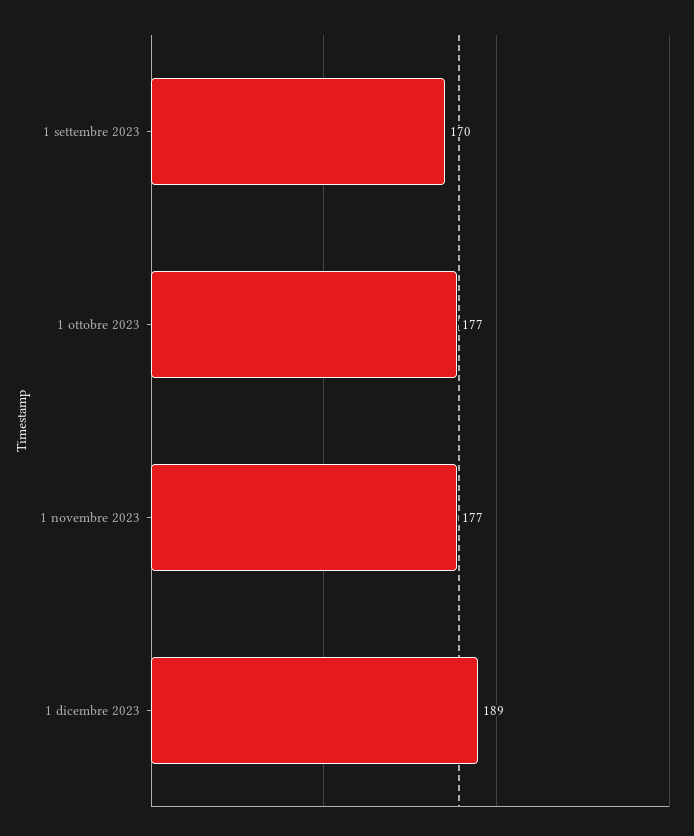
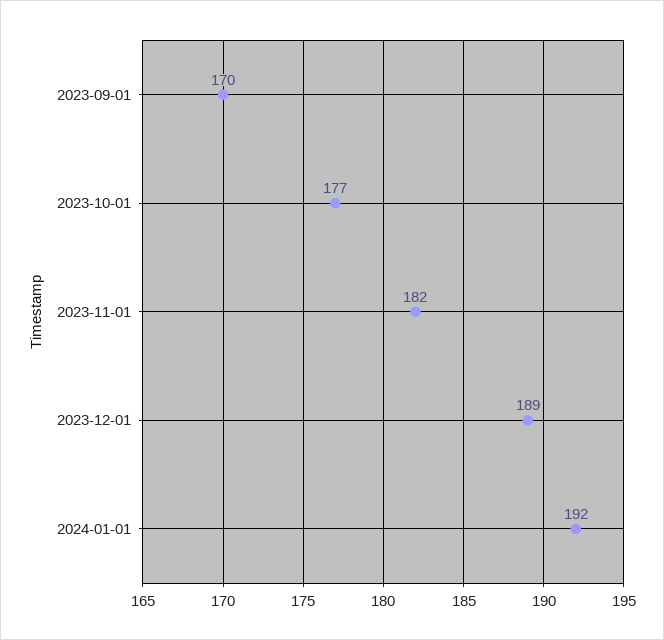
1 novembre 2023: 177 -> 182
2024-01-01: none -> 192

